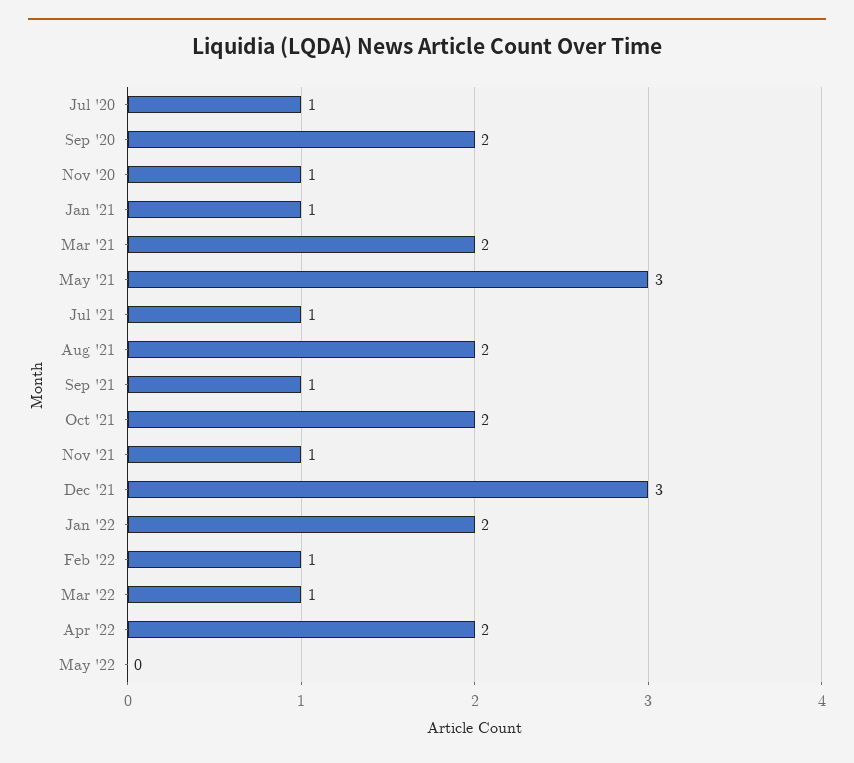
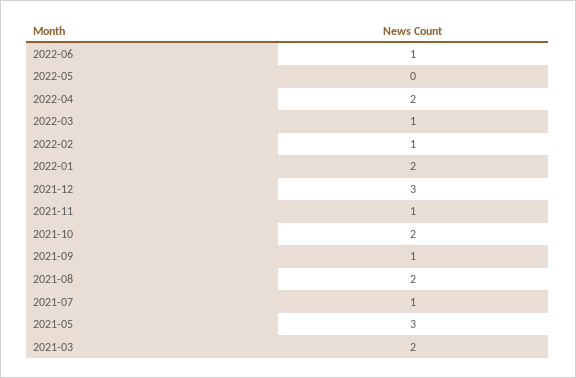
Jul '20: 1 -> none
Sep '20: 2 -> none
Nov '20: 1 -> none
Jan '21: 1 -> none
2022-06: none -> 1

